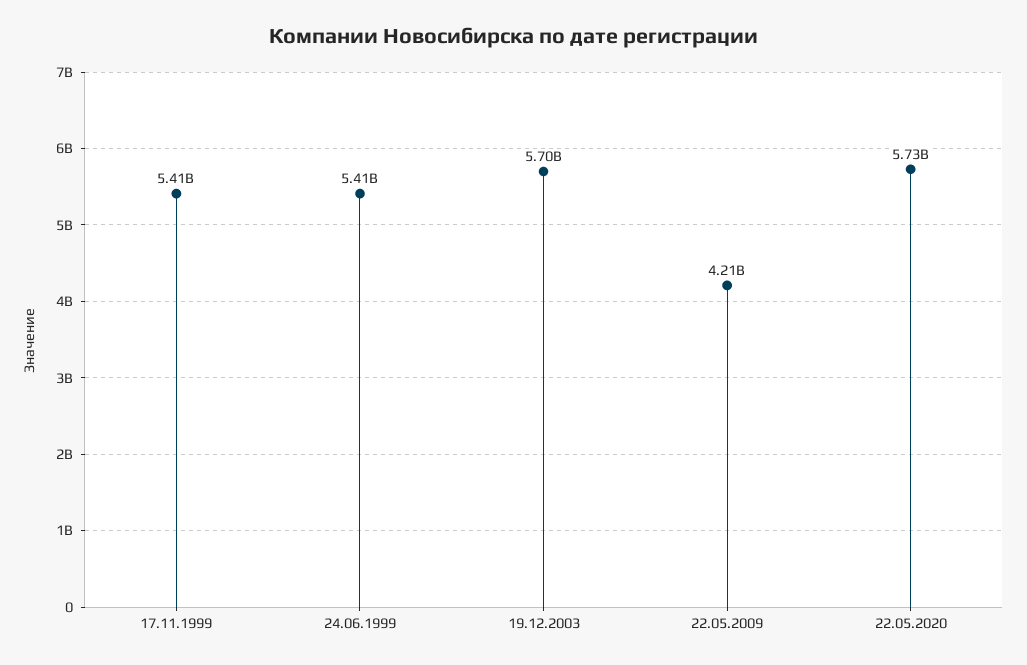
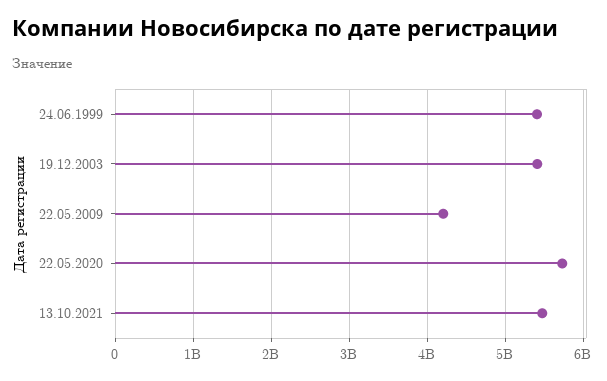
17.11.1999: 5410000000 -> none
19.12.2003: 5700000000 -> 5400000000
13.10.2021: none -> 5500000000

